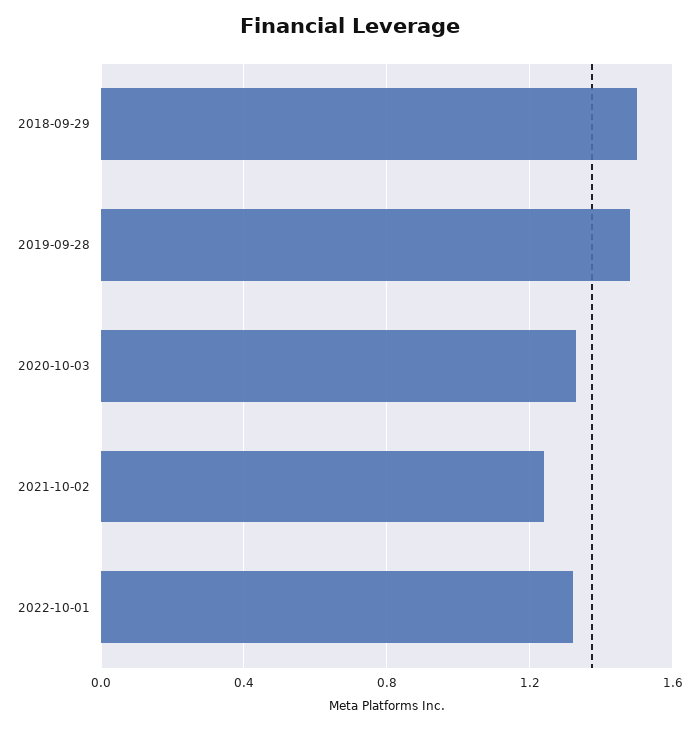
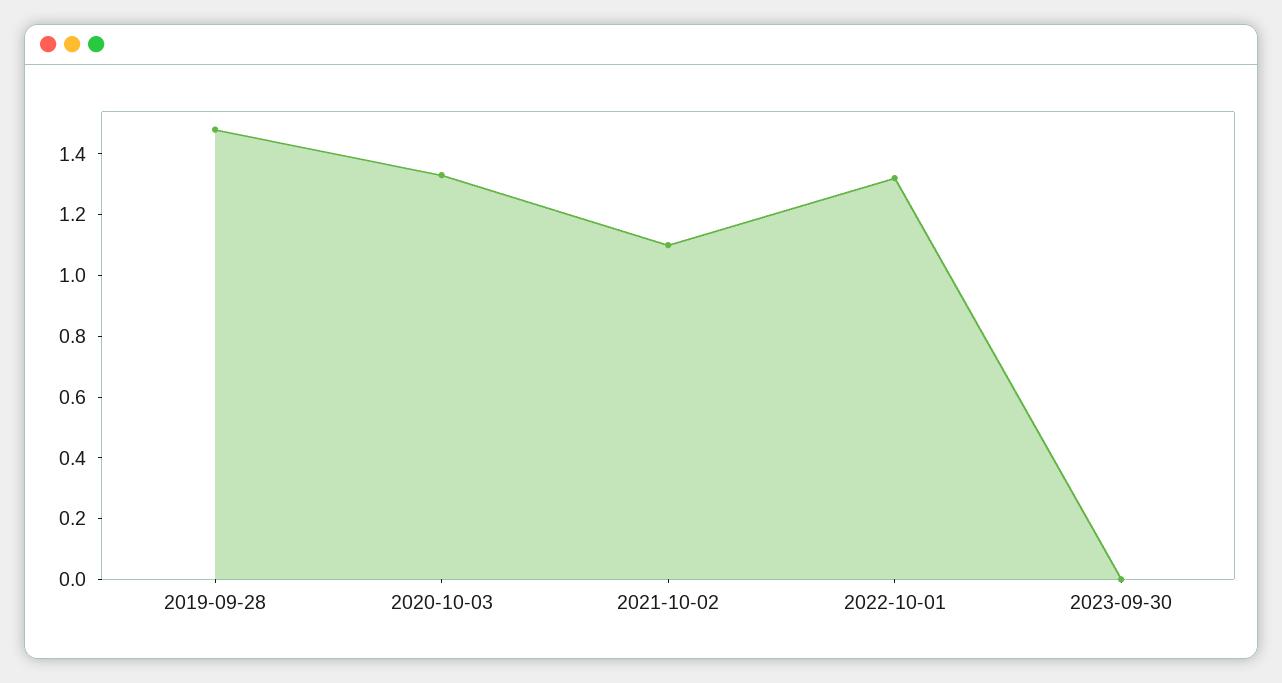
2018-09-29: 1.5 -> none
2021-10-02: 1.25 -> 1.1
2023-09-30: none -> 0

